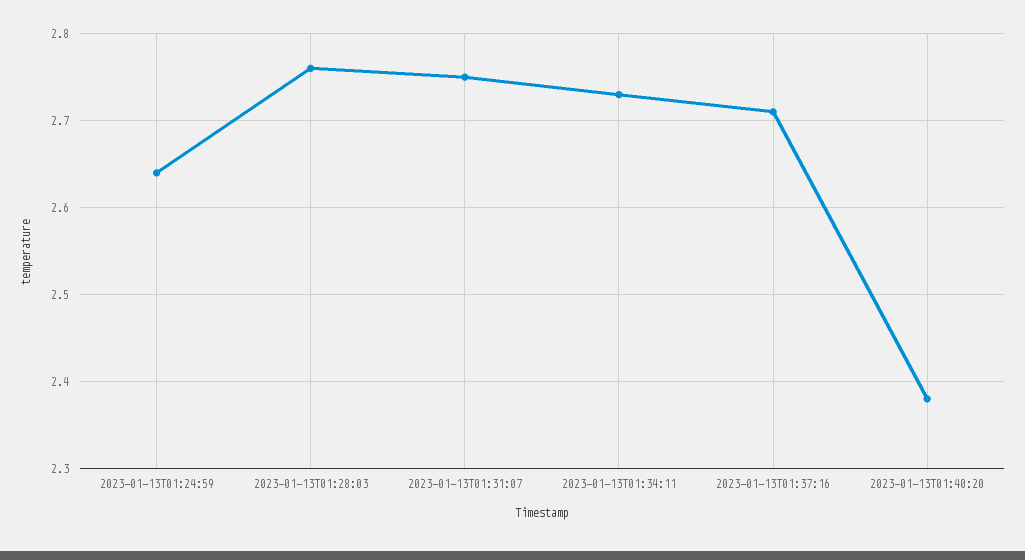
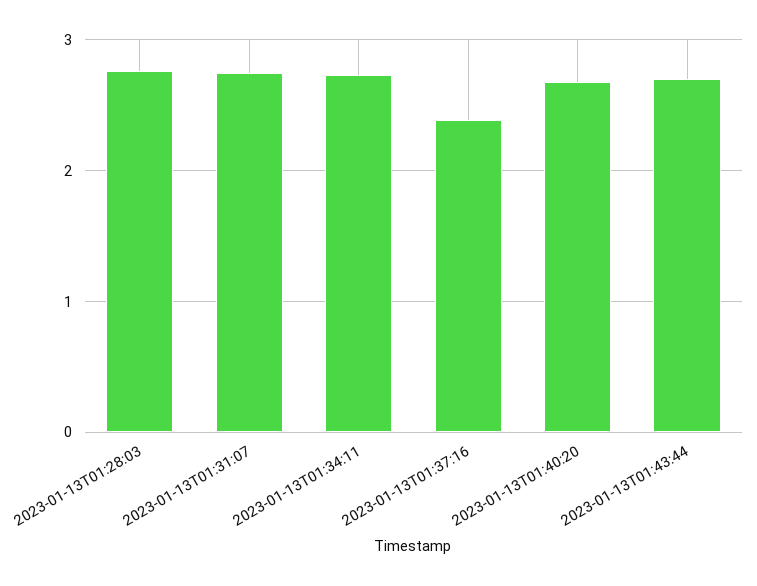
2023-01-13T01:24:59: 2.64 -> none
2023-01-13T01:37:16: 2.71 -> 2.4
2023-01-13T01:40:20: 2.38 -> 2.7
2023-01-13T01:43:44: none -> 2.7

